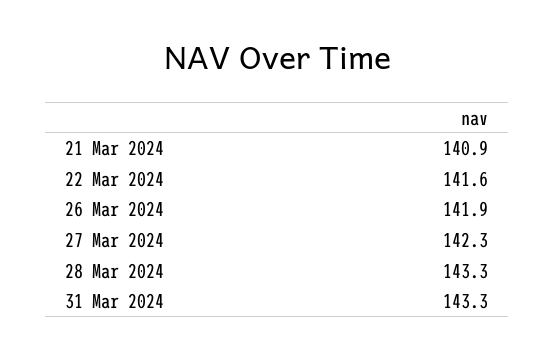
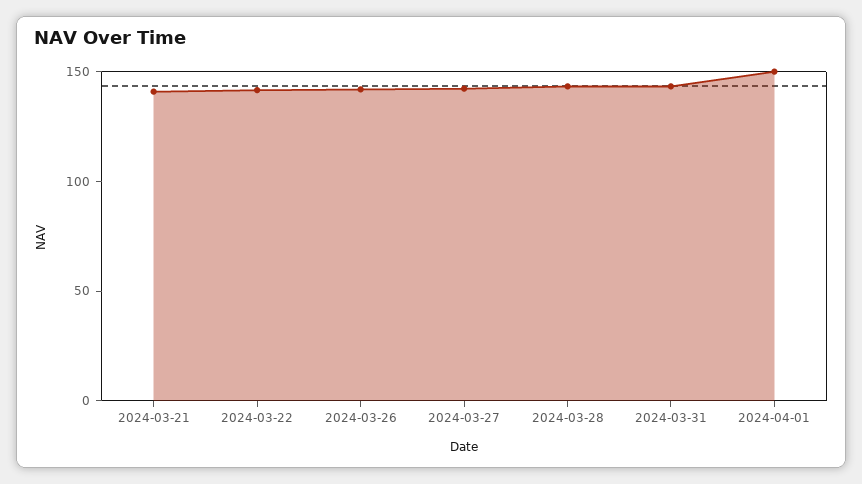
2024-04-01: none -> 150

